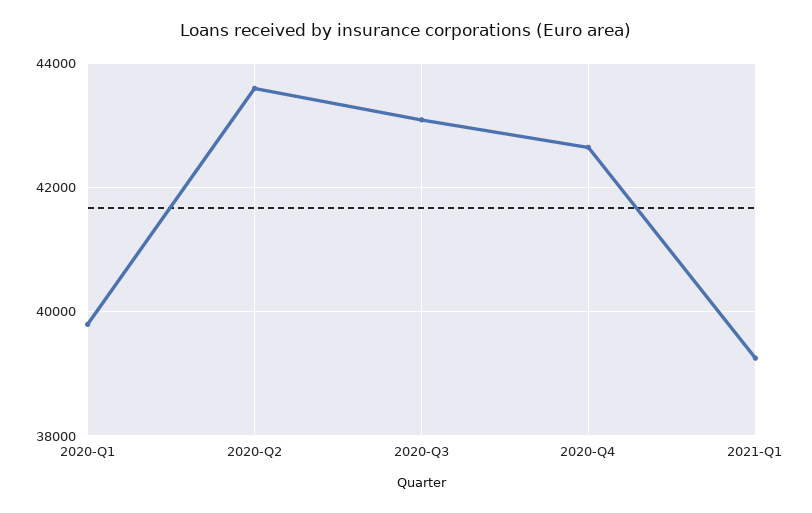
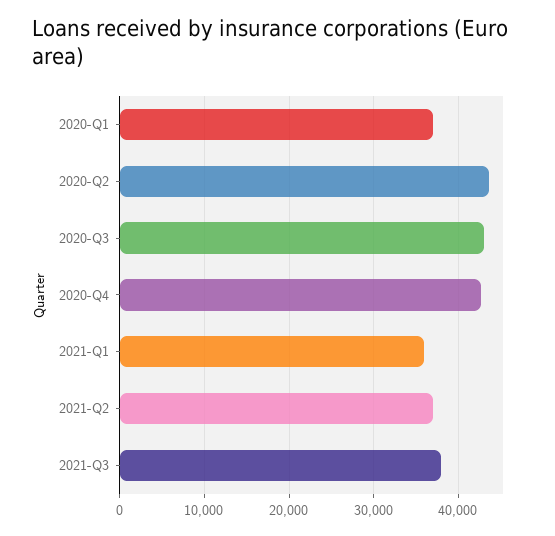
2020-Q1: 39800 -> 37000
2021-Q1: 39200 -> 36000
2021-Q2: none -> 37000
2021-Q3: none -> 38000

